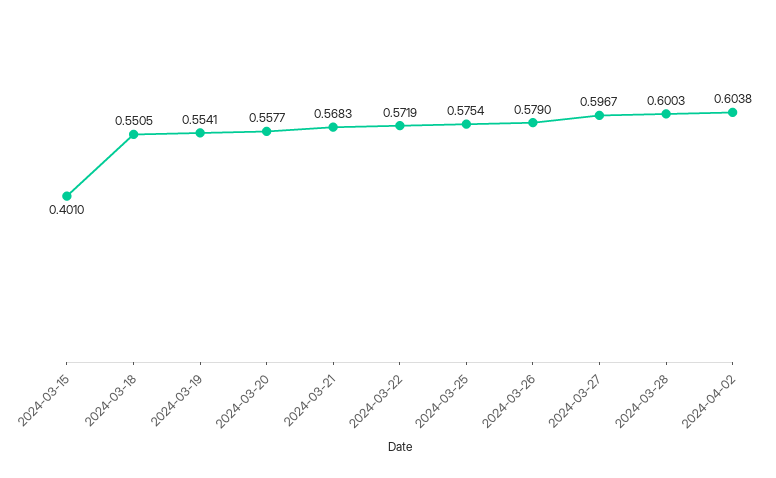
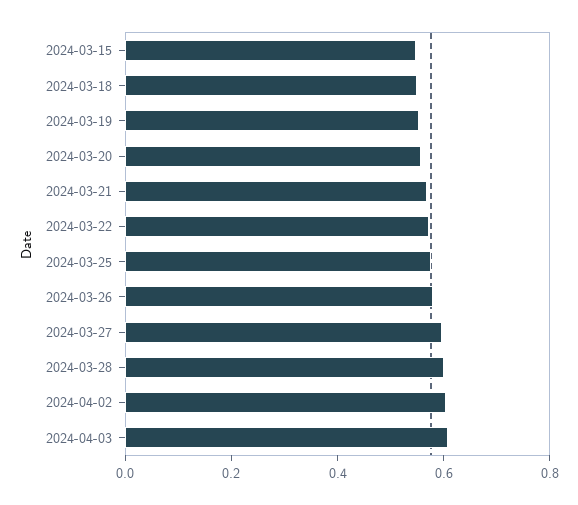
2024-03-15: 0.401 -> 0.55
2024-04-03: none -> 0.6

